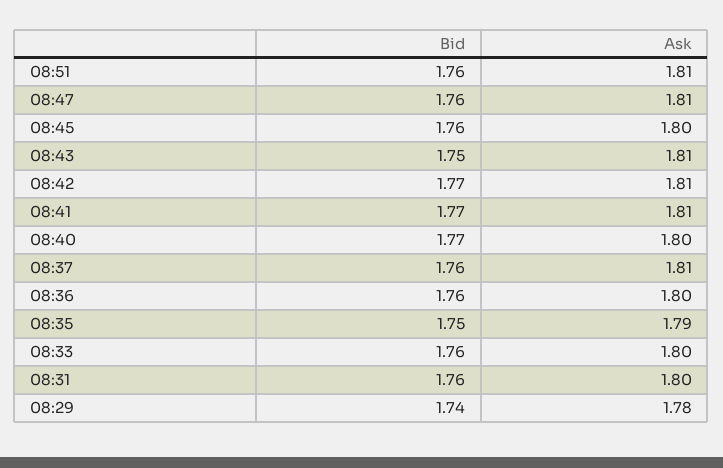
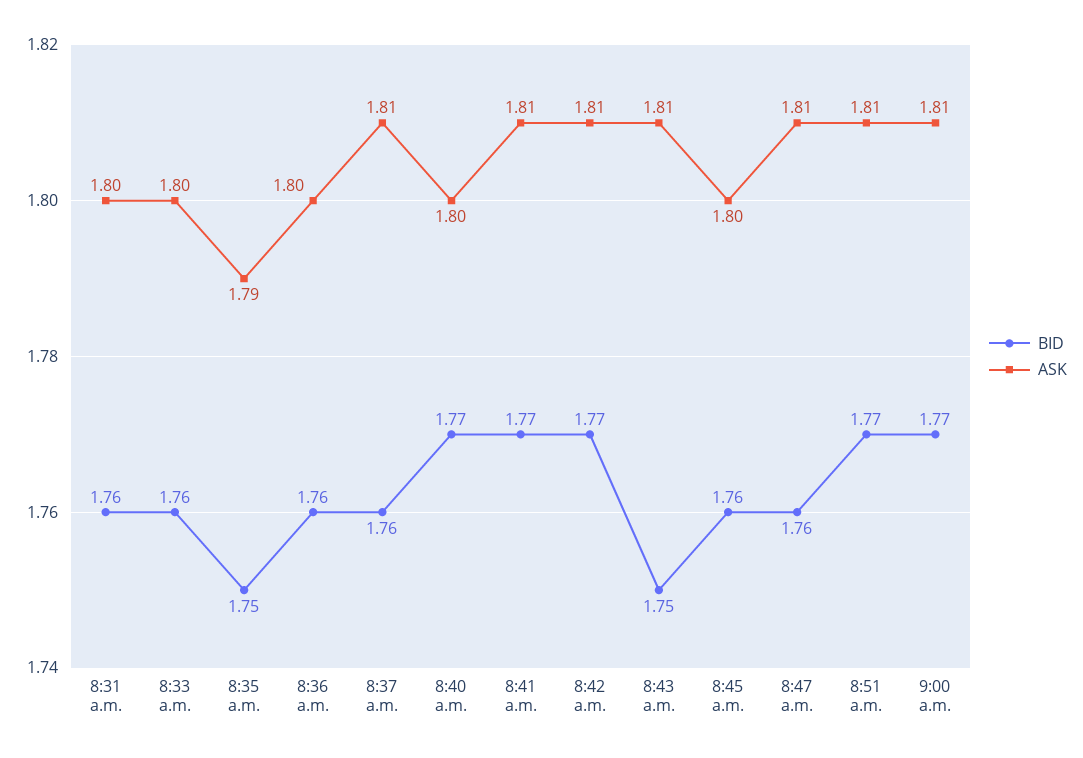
Bid, 08:51: 1.76 -> 1.77
Bid, 08:29: 1.74 -> none
Ask, 08:29: 1.78 -> none
Bid, 9:00 a.m.: none -> 1.77
Ask, 9:00 a.m.: none -> 1.81

